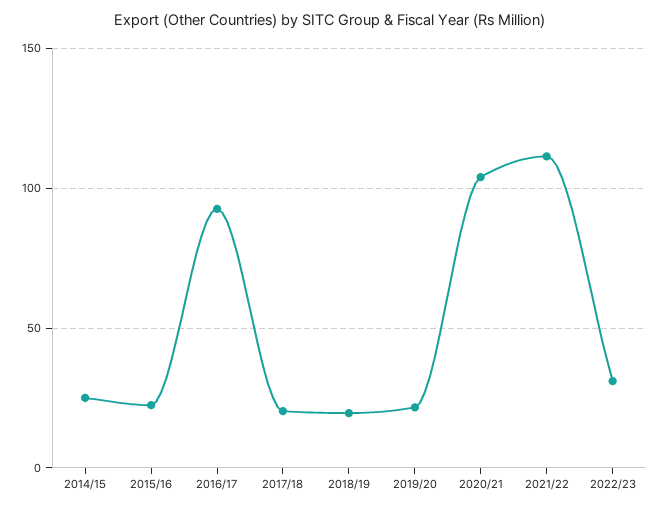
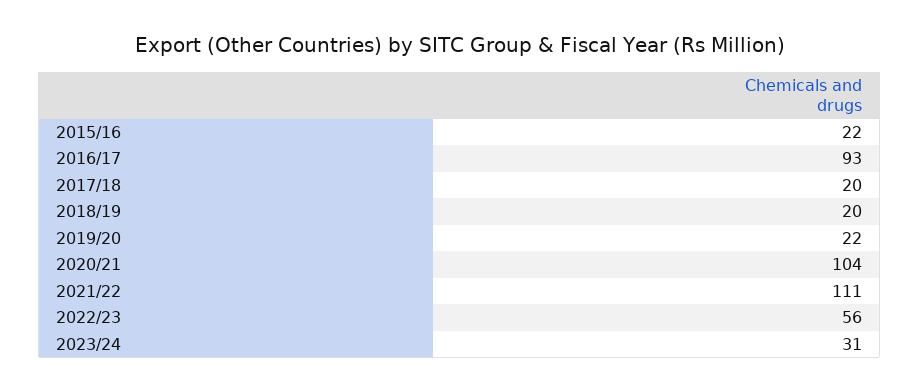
2014/15: 25 -> none
2022/23: 30 -> 56
2023/24: none -> 31

